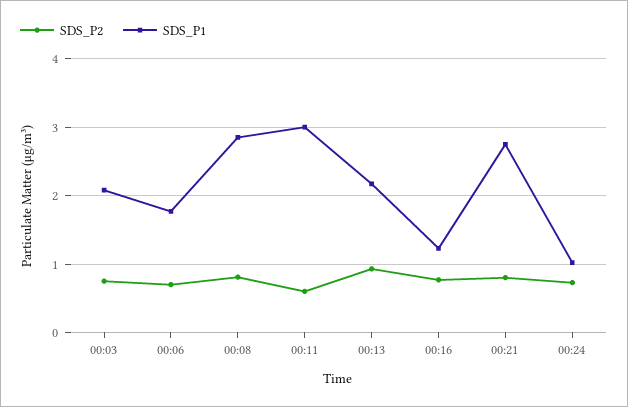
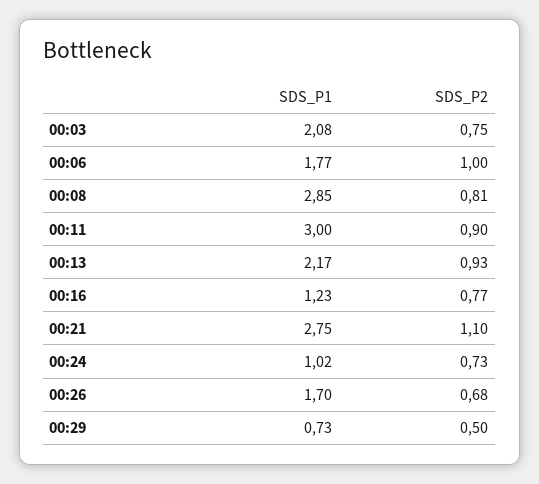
SDS_P2, 00:06: 0.7 -> 1
SDS_P2, 00:11: 0.6 -> 0.9
SDS_P2, 00:21: 0.8 -> 1.1
SDS_P1, 00:26: none -> 1.7
SDS_P2, 00:26: none -> 0.68
SDS_P1, 00:29: none -> 0.73
SDS_P2, 00:29: none -> 0.5

